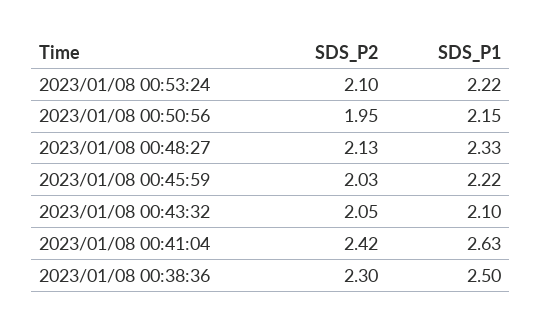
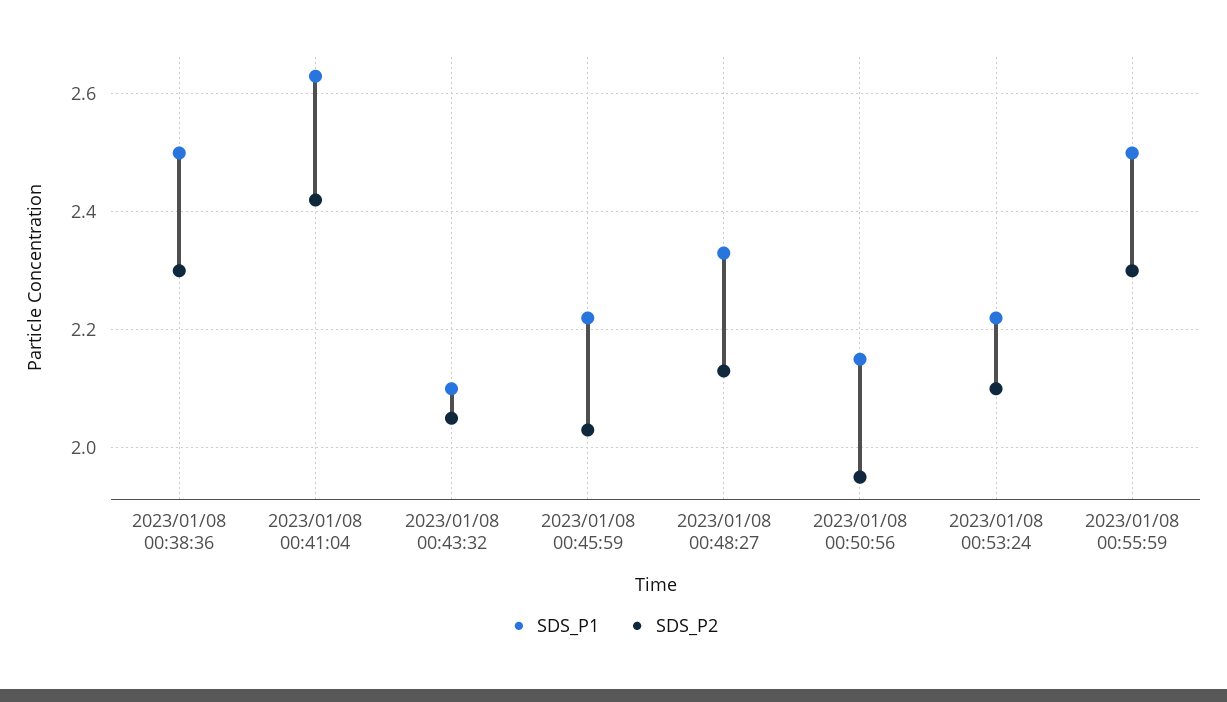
SDS_P1, 2023/01/08 00:55:59: none -> 2.5
SDS_P2, 2023/01/08 00:55:59: none -> 2.3

